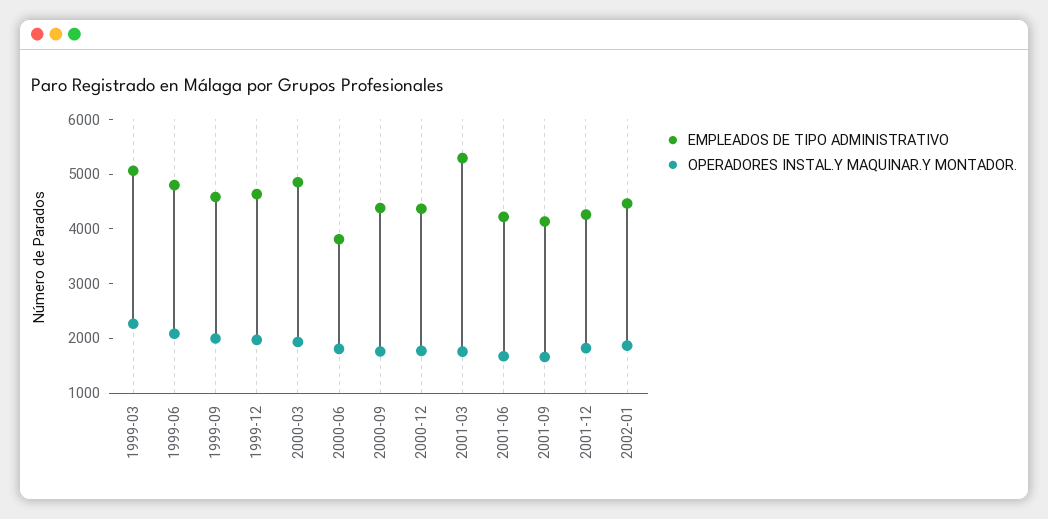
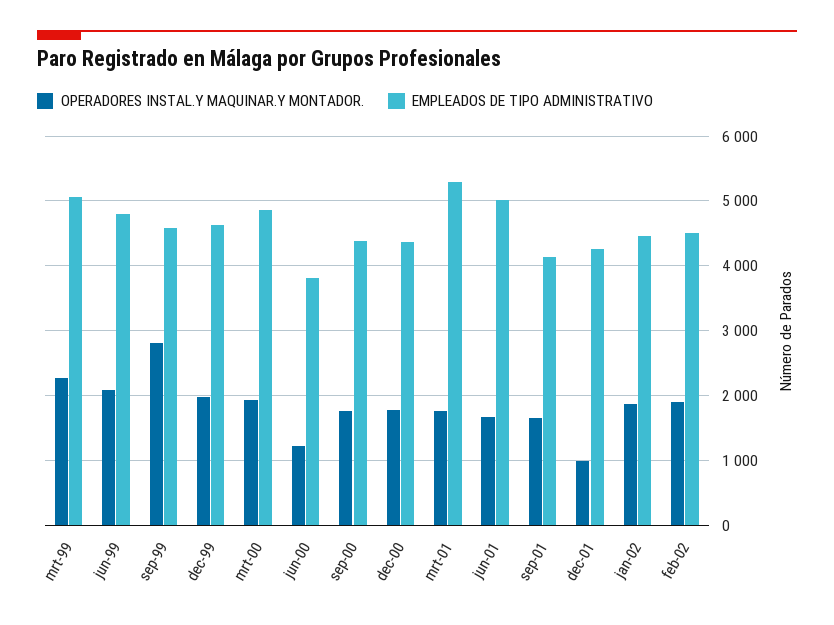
OPERADORES INSTAL.Y MAQUINAR.Y MONTADOR., 1999-09: 2000 -> 2800
OPERADORES INSTAL.Y MAQUINAR.Y MONTADOR., 2000-06: 1800 -> 1200
EMPLEADOS DE TIPO ADMINISTRATIVO, 2001-06: 4200 -> 5000
OPERADORES INSTAL.Y MAQUINAR.Y MONTADOR., 2001-12: 1800 -> 1000
OPERADORES INSTAL.Y MAQUINAR.Y MONTADOR., feb-02: none -> 1900
EMPLEADOS DE TIPO ADMINISTRATIVO, feb-02: none -> 4500

